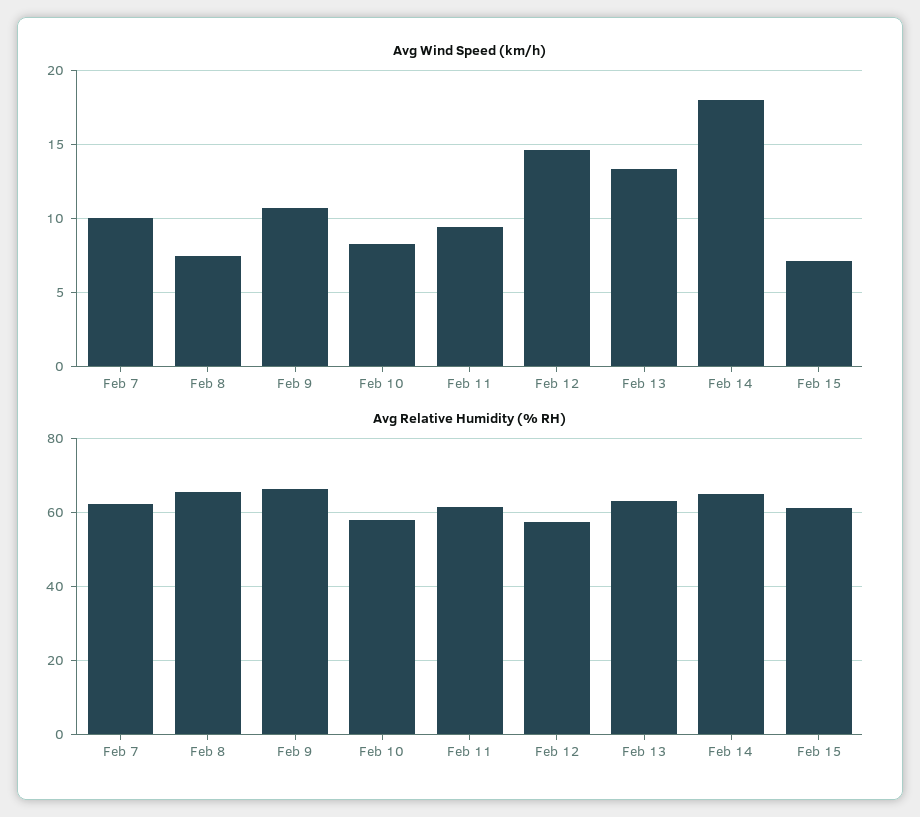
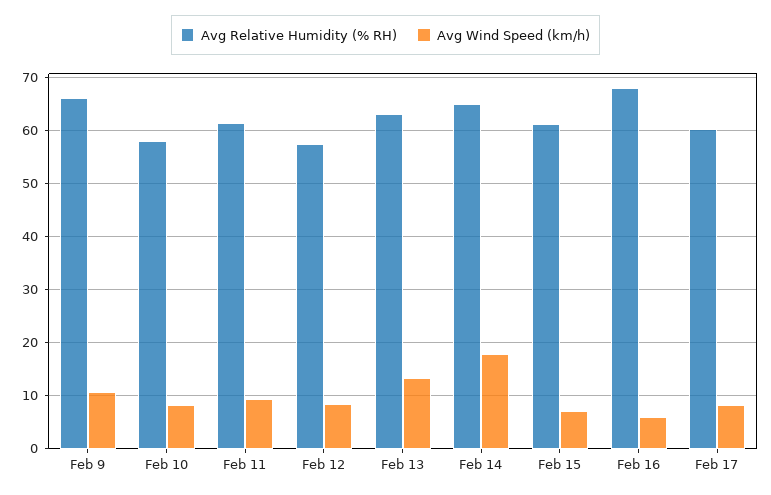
Avg Wind Speed (km/h), Feb 7: 10 -> none
Avg Wind Speed (km/h), Feb 8: 7.5 -> none
Avg Wind Speed (km/h), Feb 12: 14.5 -> 8
Avg Relative Humidity (% RH), Feb 7: 62 -> none
Avg Relative Humidity (% RH), Feb 8: 66 -> none
Avg Relative Humidity (% RH), Feb 16: none -> 68
Avg Wind Speed (km/h), Feb 16: none -> 6
Avg Relative Humidity (% RH), Feb 17: none -> 60
Avg Wind Speed (km/h), Feb 17: none -> 8

